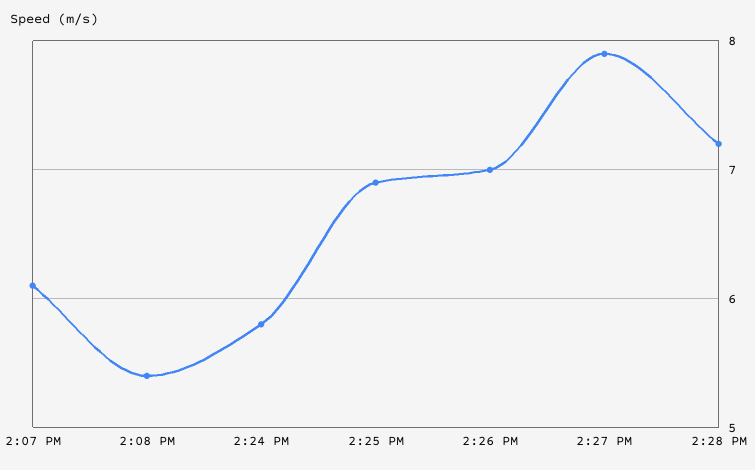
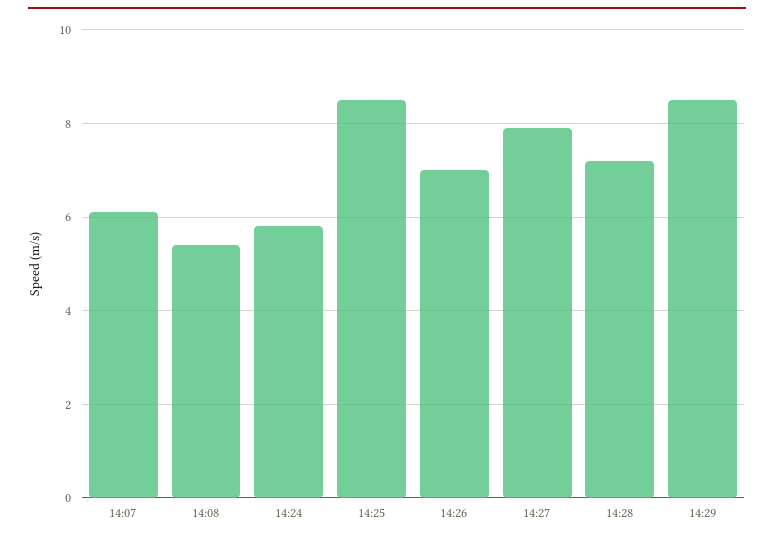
2:25 PM: 6.9 -> 8.5
14:29: none -> 8.5

